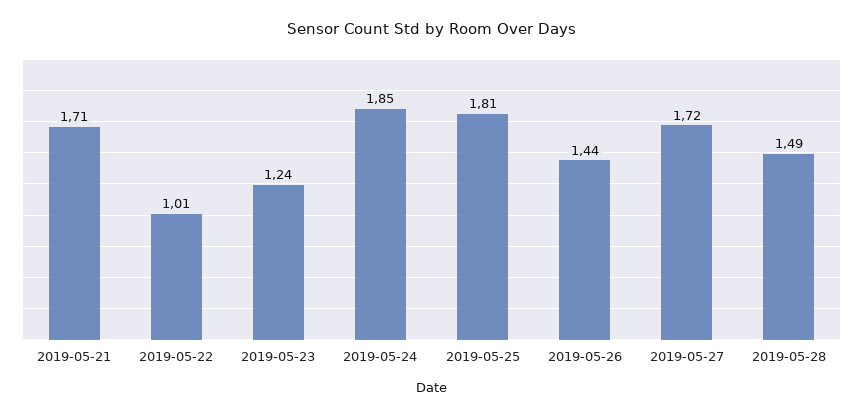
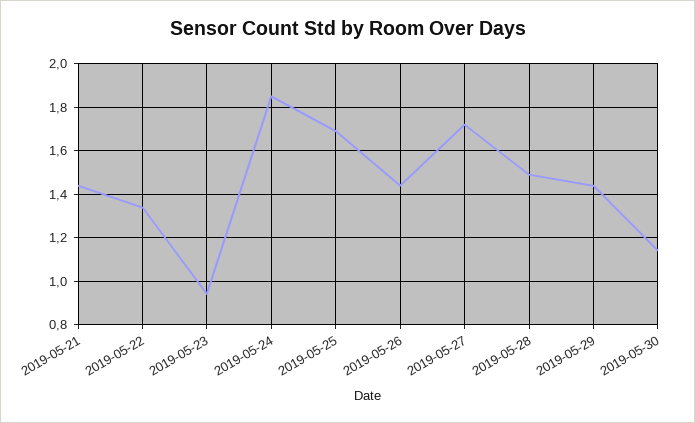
2019-05-21: 1.71 -> 1.45
2019-05-22: 1.01 -> 1.35
2019-05-23: 1.24 -> 0.95
2019-05-25: 1.81 -> 1.7
2019-05-29: none -> 1.45
2019-05-30: none -> 1.15

